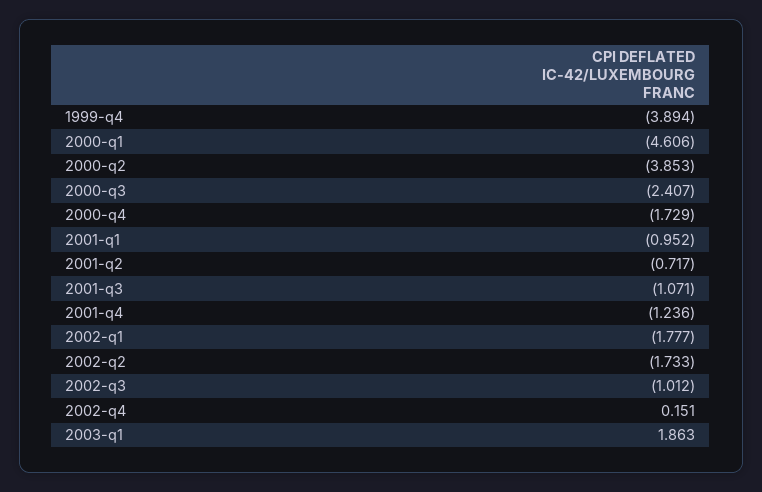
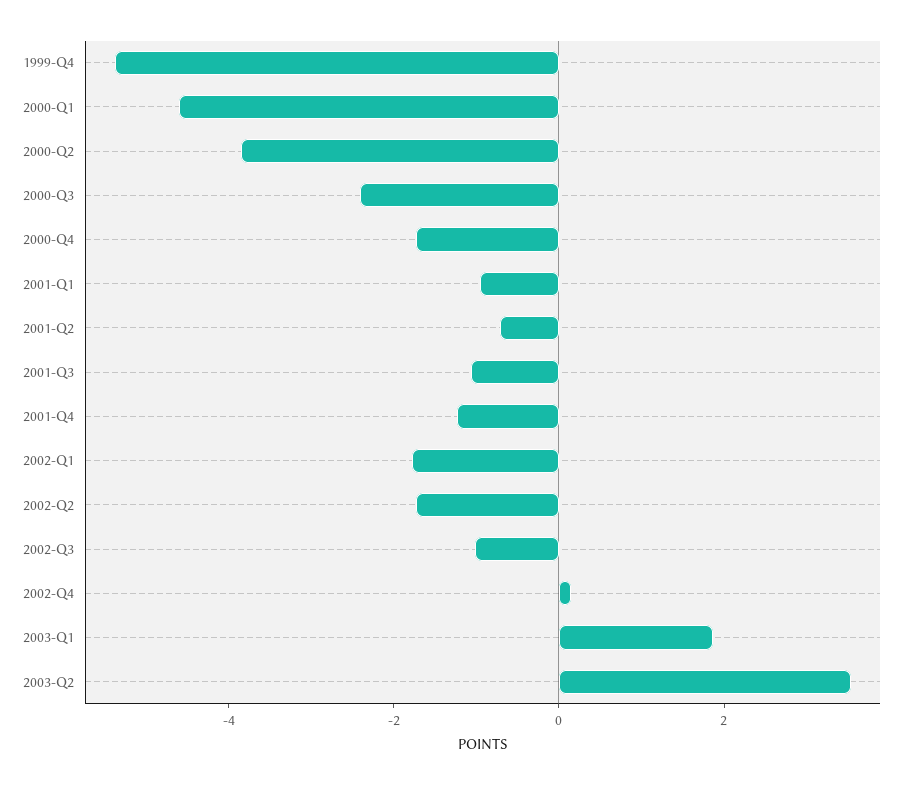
1999-q4: -3.894 -> -5.5
2003-Q2: none -> 3.5

